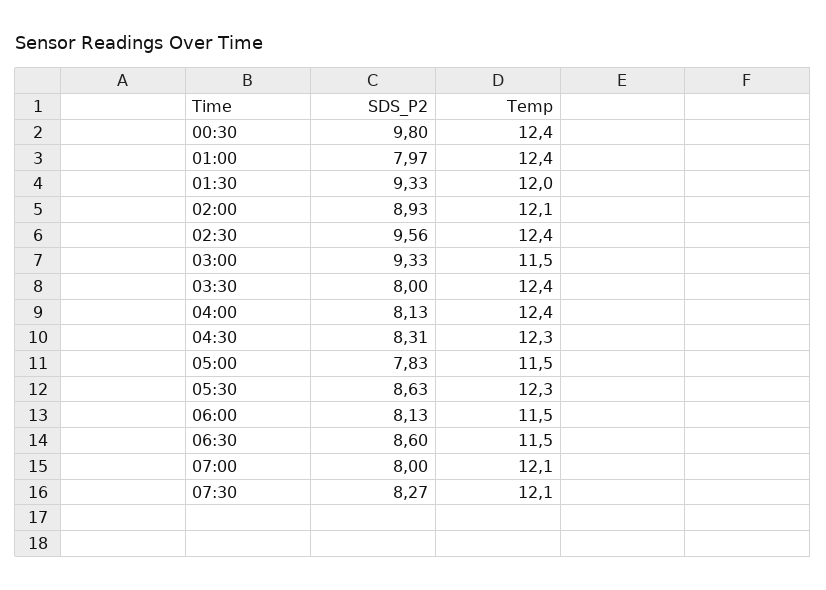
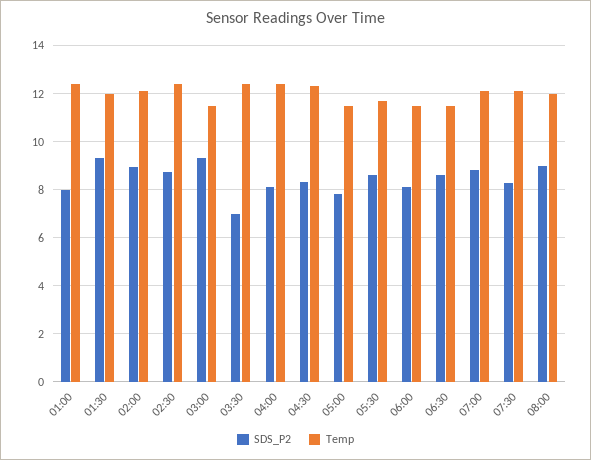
SDS_P2, 00:30: 9.8 -> none
Temp, 00:30: 12.4 -> none
SDS_P2, 02:30: 9.56 -> 8.75
SDS_P2, 03:30: 8 -> 7
Temp, 05:30: 12.3 -> 11.75
SDS_P2, 07:00: 8 -> 8.75
SDS_P2, 08:00: none -> 9
Temp, 08:00: none -> 12

